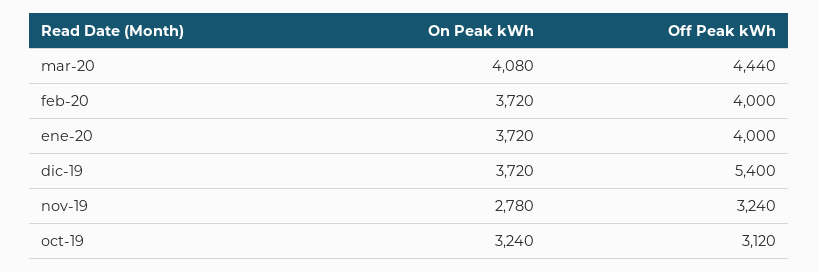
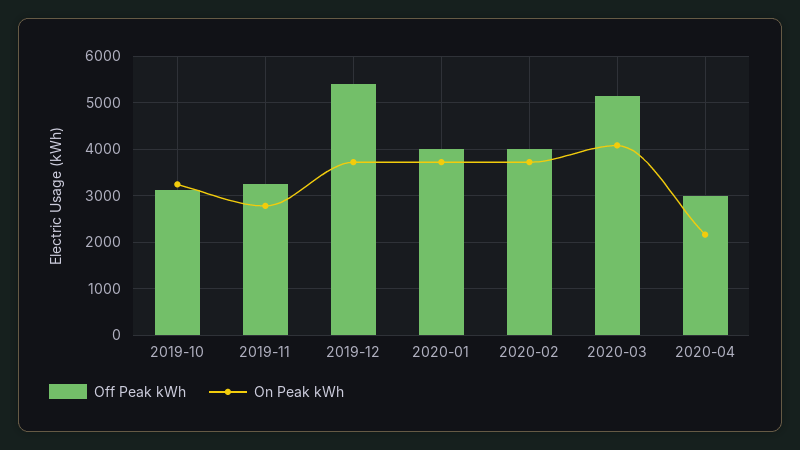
Off Peak kWh, mar-20: 4440 -> 5200
Off Peak kWh, 2020-04: none -> 3000
On Peak kWh, 2020-04: none -> 2200

